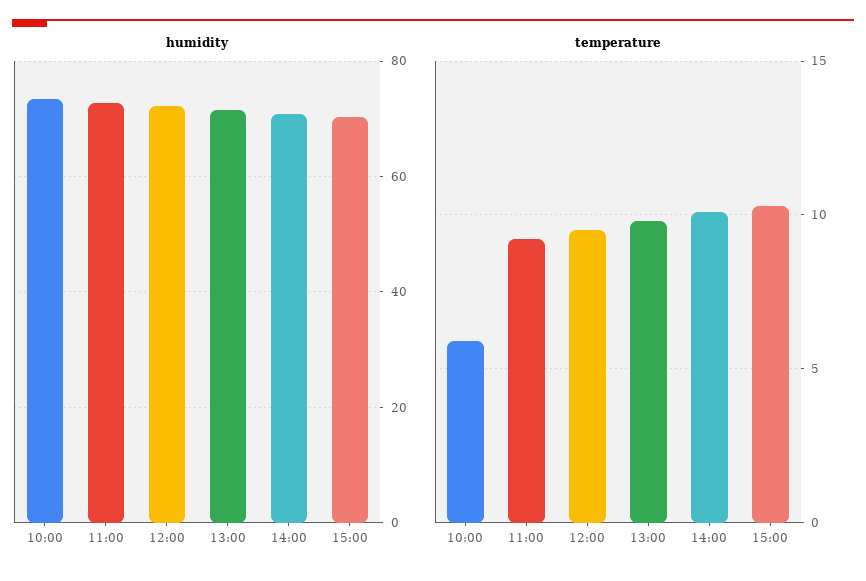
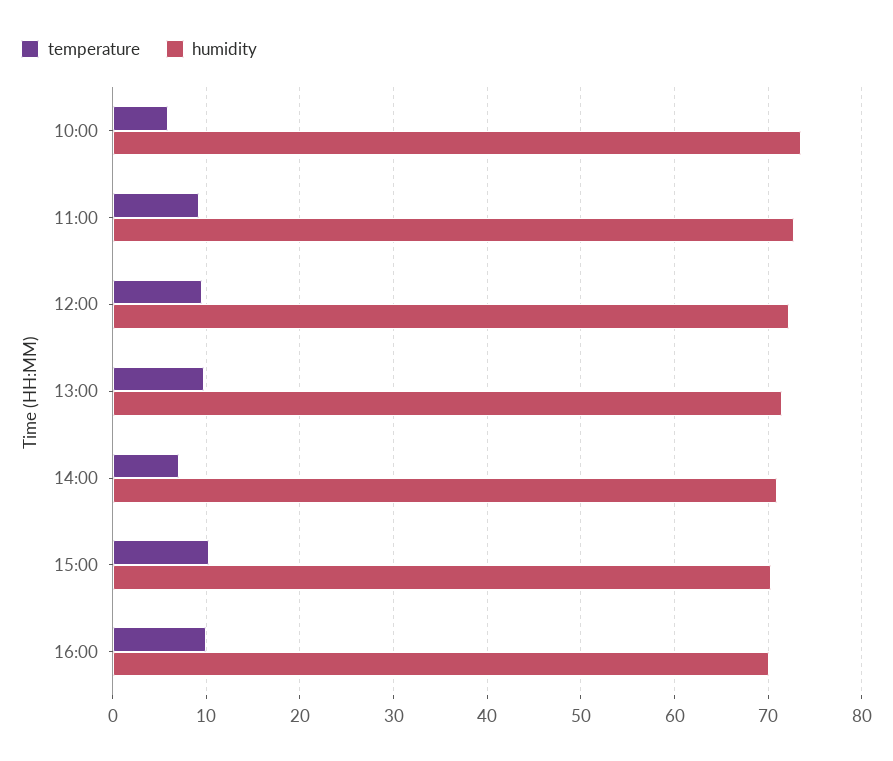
temperature, 14:00: 10 -> 7
temperature, 16:00: none -> 10
humidity, 16:00: none -> 70

